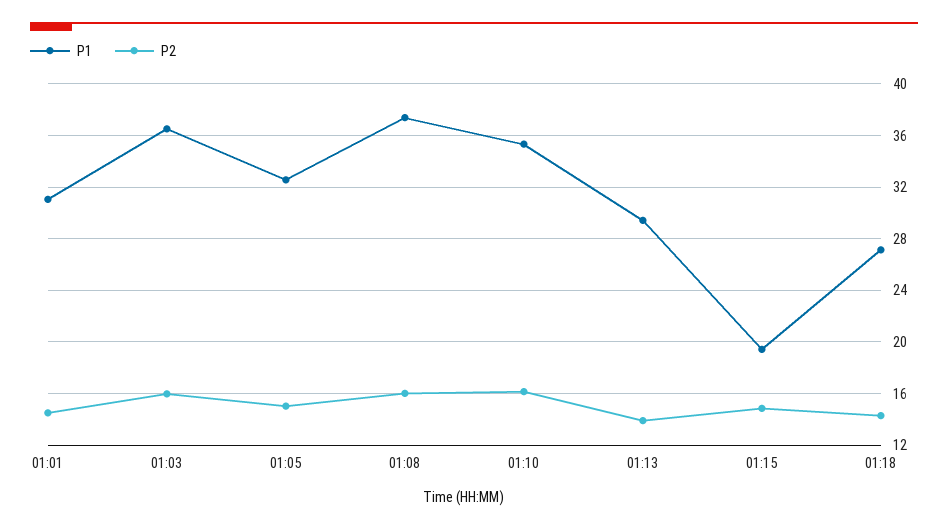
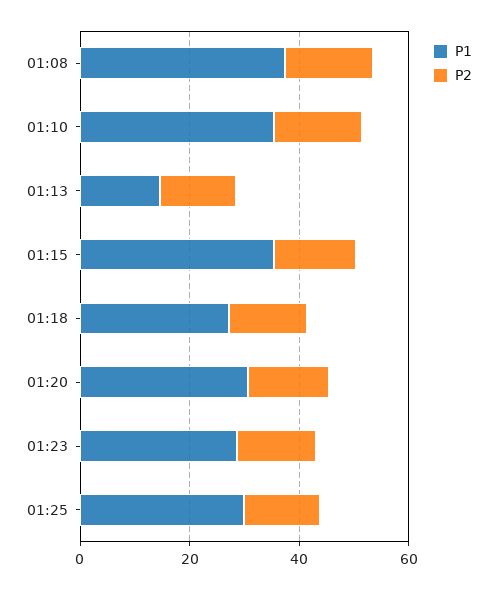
P1, 01:01: 31 -> none
P2, 01:01: 14.5 -> none
P1, 01:03: 36.5 -> none
P2, 01:03: 16 -> none
P1, 01:05: 32.5 -> none
P2, 01:05: 15 -> none
P1, 01:13: 29.5 -> 15
P1, 01:15: 19.5 -> 35
P1, 01:20: none -> 30
P2, 01:20: none -> 15
P1, 01:23: none -> 30
P2, 01:23: none -> 15
P1, 01:25: none -> 30
P2, 01:25: none -> 15

